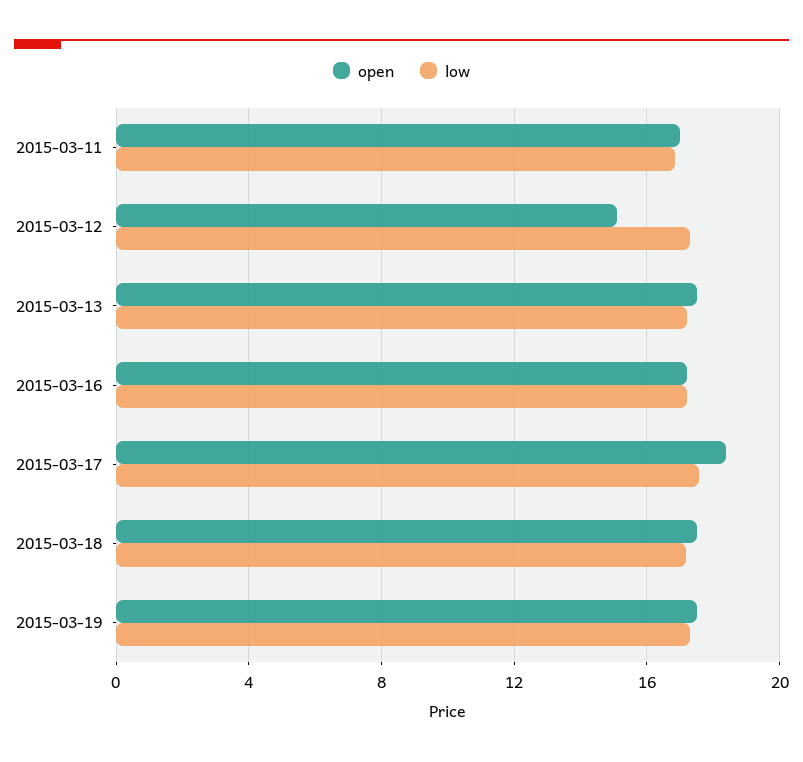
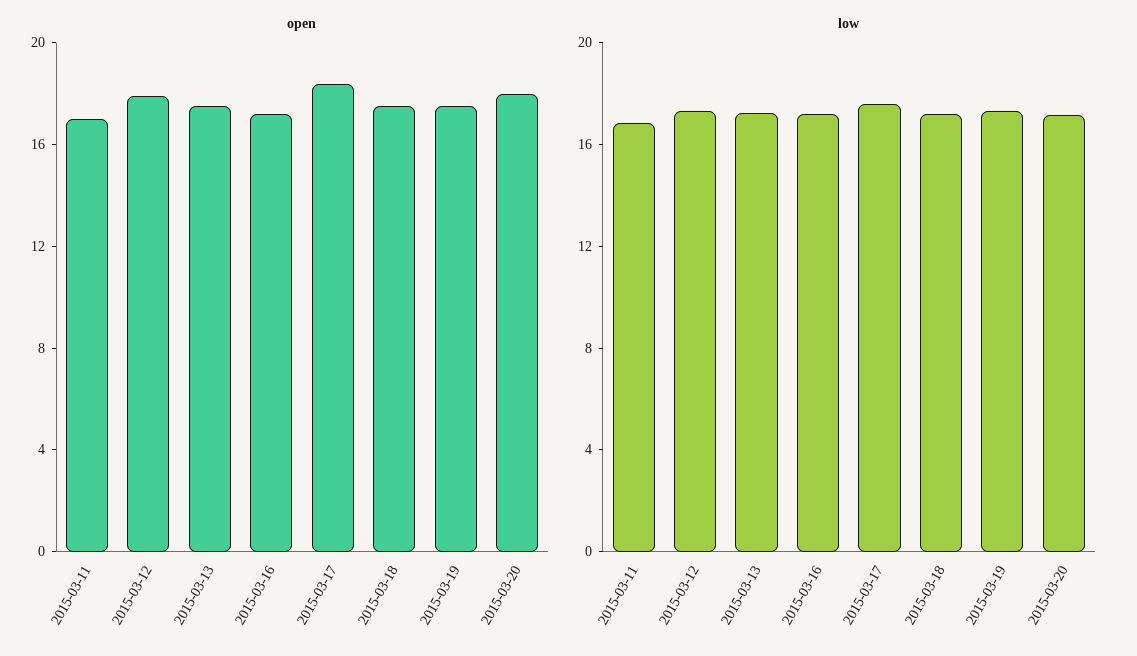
open, 2015-03-12: 15 -> 18
open, 2015-03-20: none -> 18
low, 2015-03-20: none -> 17

